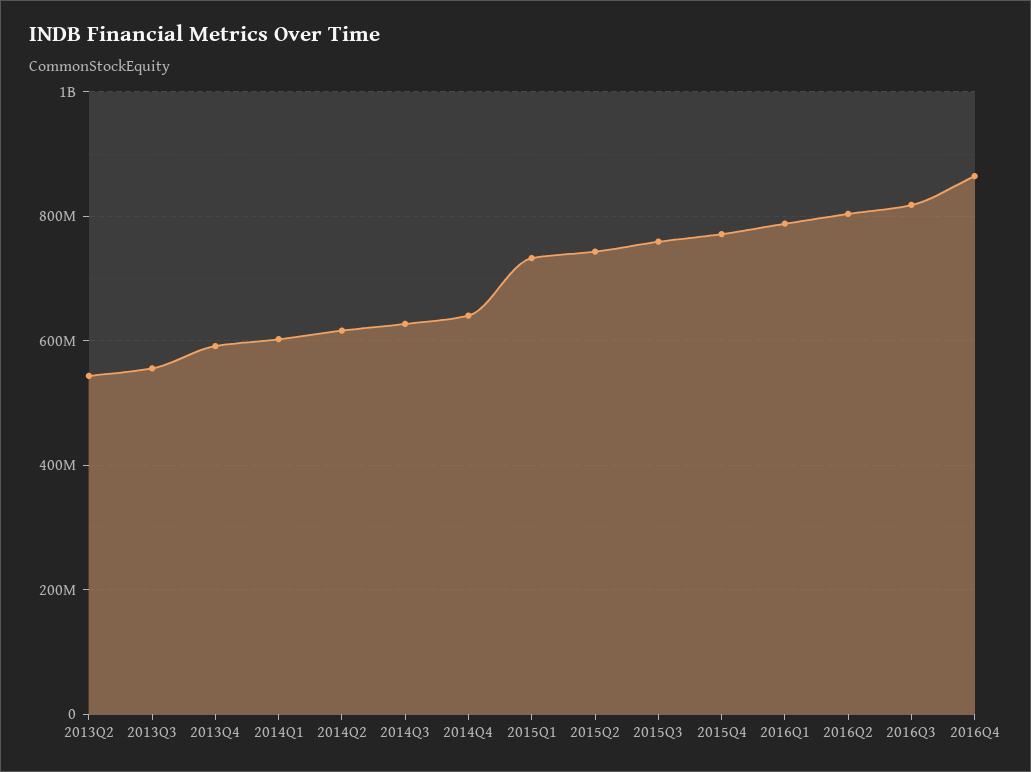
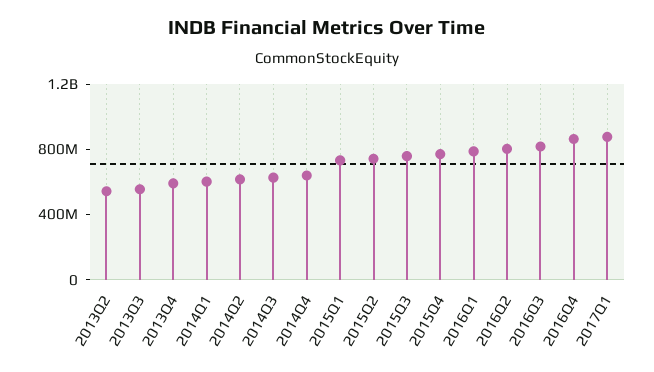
2017Q1: none -> 900000000

